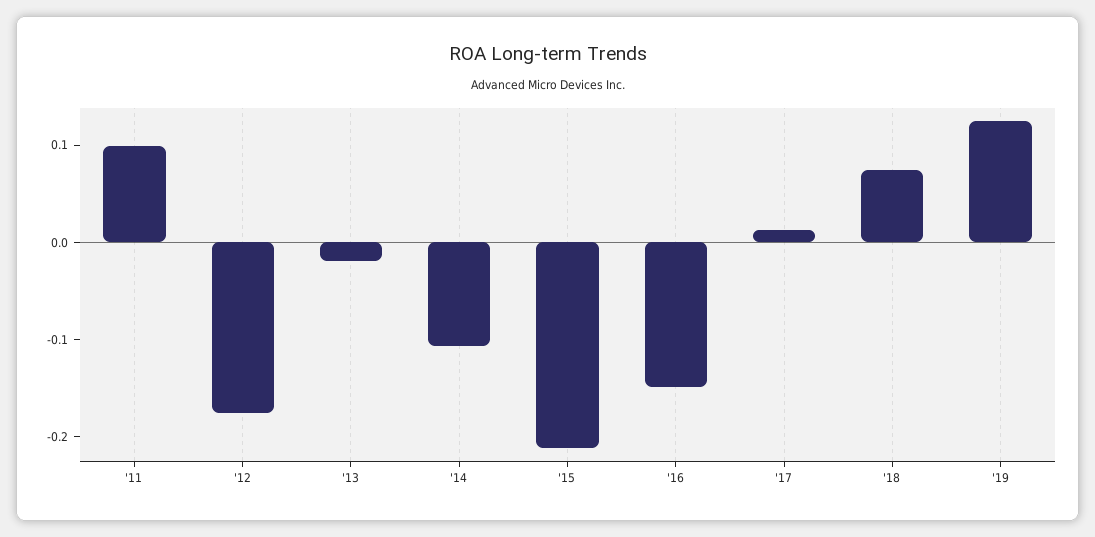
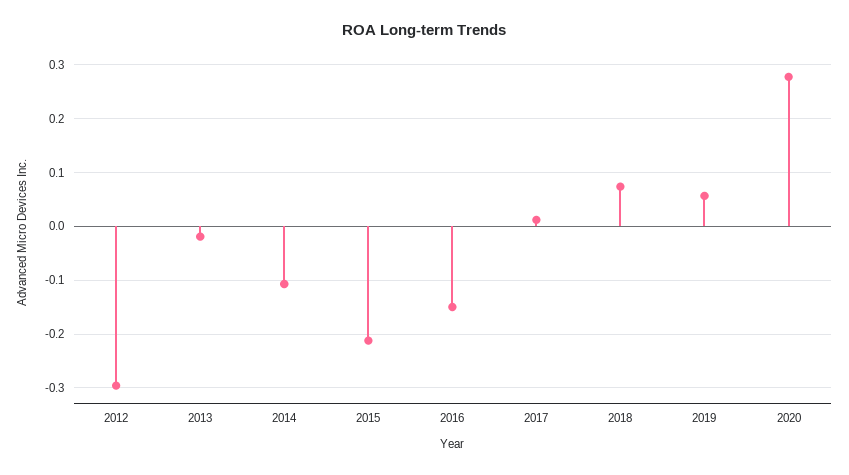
'11: 0.1 -> none
'12: -0.18 -> -0.3
'19: 0.12 -> 0.06
2020: none -> 0.28

